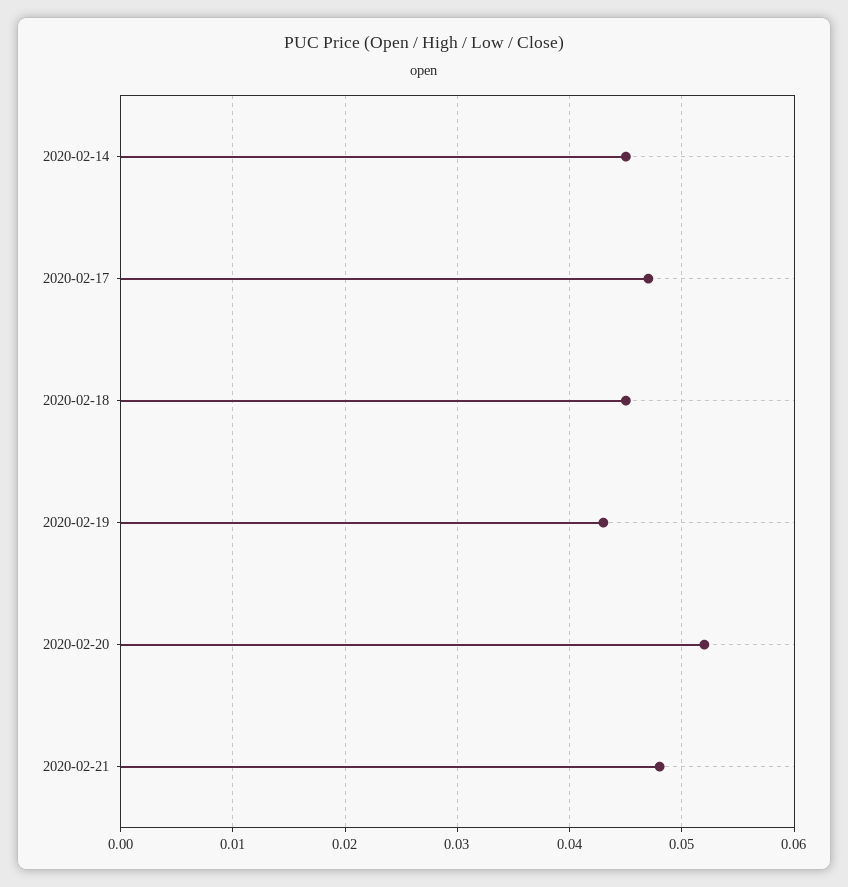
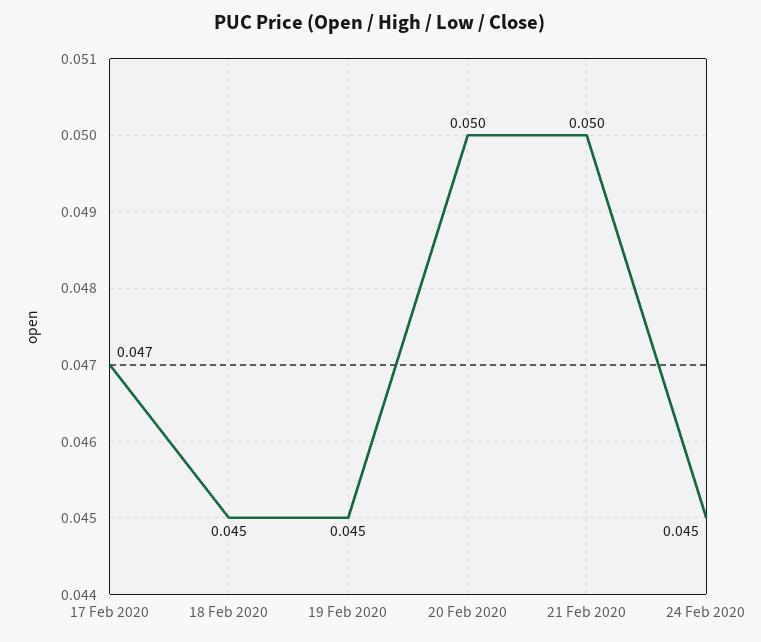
2020-02-14: 0.045 -> none
2020-02-19: 0.043 -> 0.045
2020-02-20: 0.052 -> 0.05
2020-02-21: 0.048 -> 0.05
24 Feb 2020: none -> 0.045

